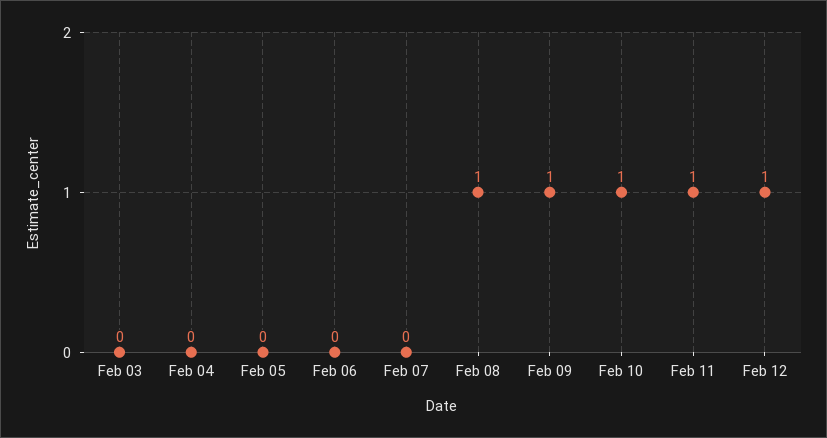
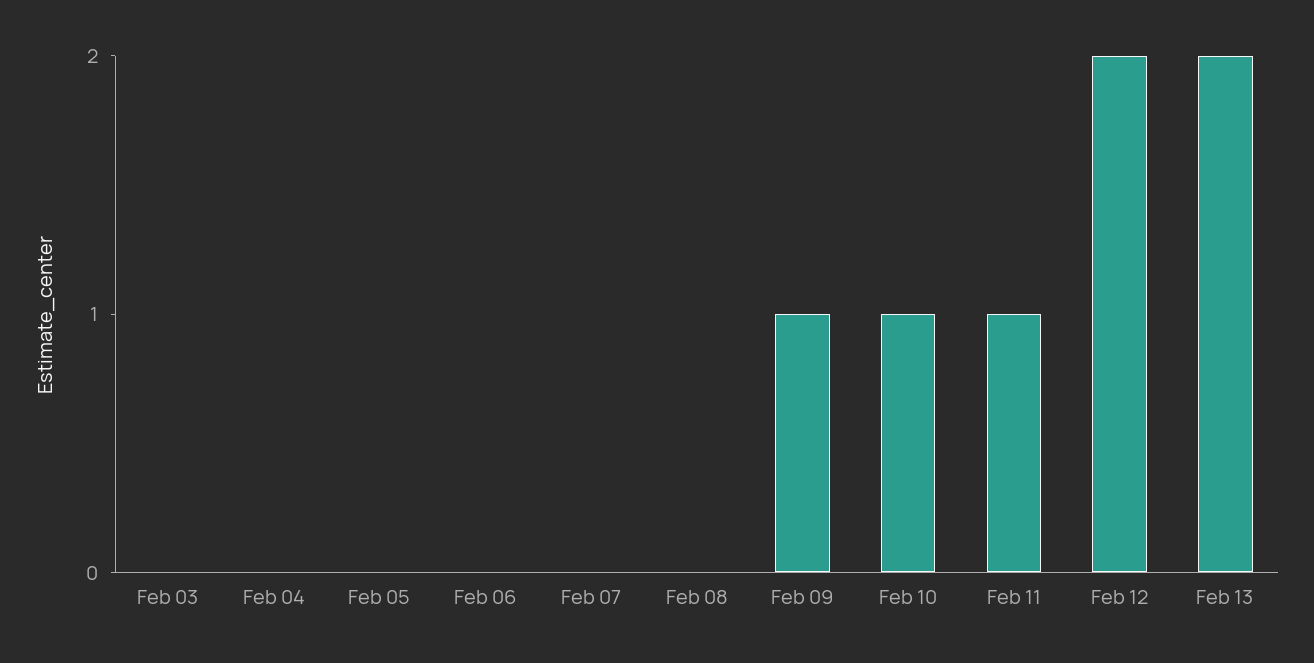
Feb 08: 1 -> 0
Feb 12: 1 -> 2
Feb 13: none -> 2

